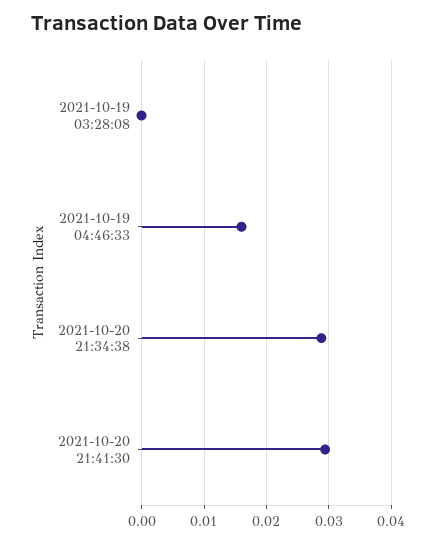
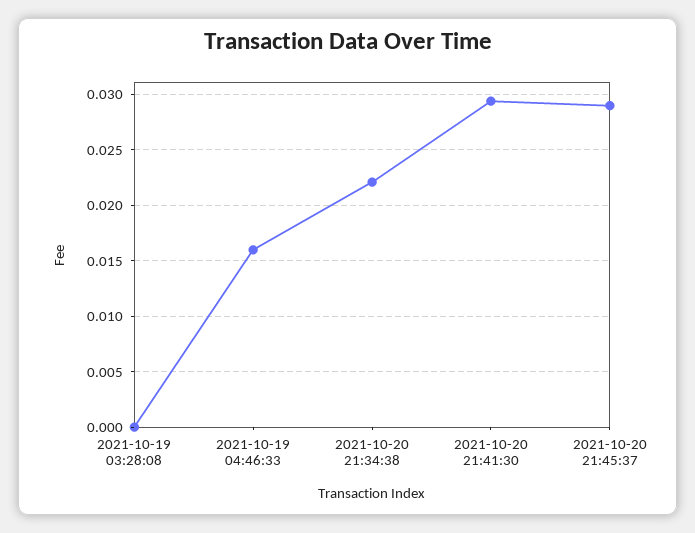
2021-10-20 21:34:38: 0.029 -> 0.022
2021-10-20 21:45:37: none -> 0.029

